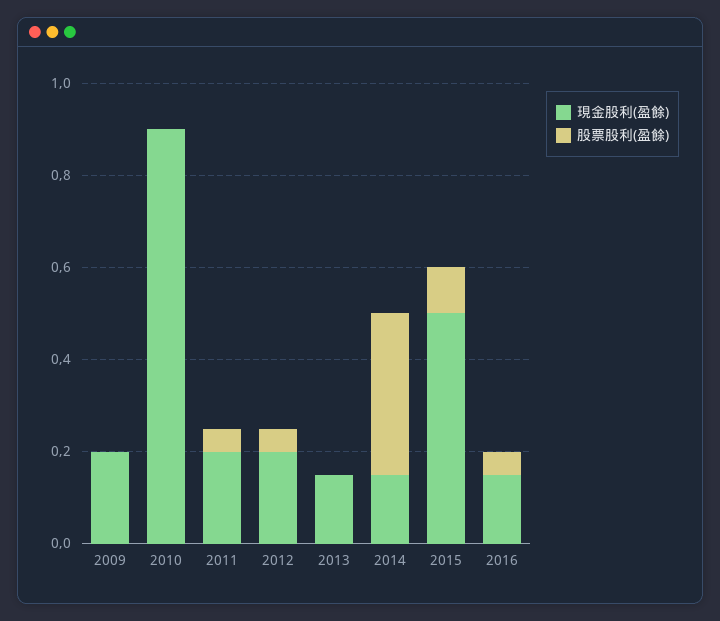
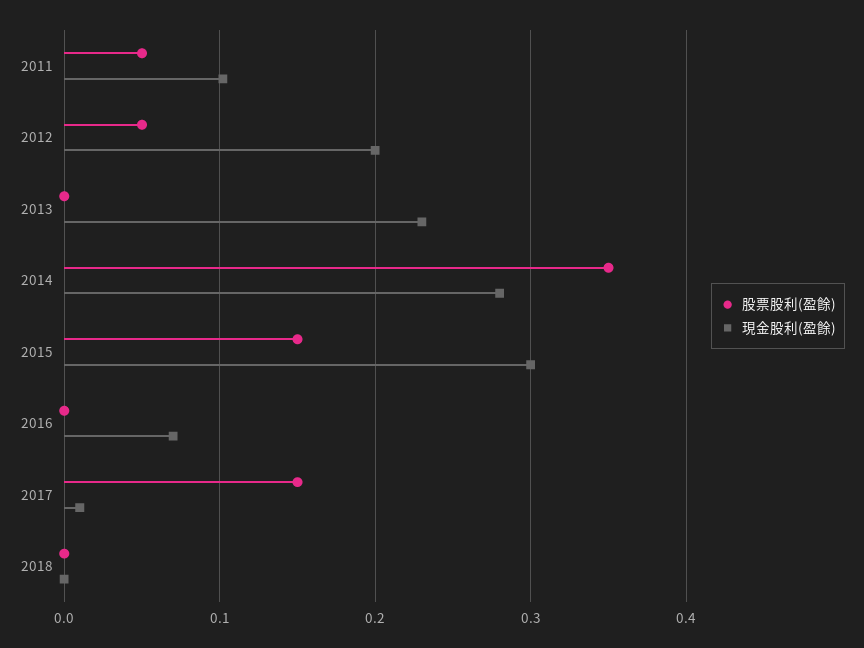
現金股利(盈餘), 2009: 0.2 -> none
股票股利(盈餘), 2009: 0 -> none
現金股利(盈餘), 2010: 0.9 -> none
股票股利(盈餘), 2010: 0 -> none
現金股利(盈餘), 2011: 0.2 -> 0.1
現金股利(盈餘), 2013: 0.15 -> 0.23
現金股利(盈餘), 2014: 0.15 -> 0.28
現金股利(盈餘), 2015: 0.5 -> 0.3
股票股利(盈餘), 2015: 0.1 -> 0.15
現金股利(盈餘), 2016: 0.15 -> 0.07
股票股利(盈餘), 2016: 0.05 -> 0
股票股利(盈餘), 2017: none -> 0.15
現金股利(盈餘), 2017: none -> 0.01
股票股利(盈餘), 2018: none -> 0
現金股利(盈餘), 2018: none -> 0

